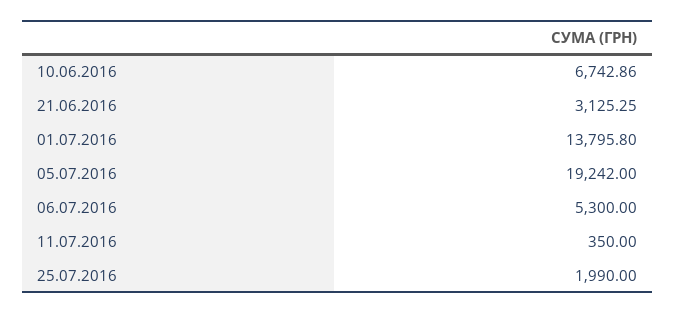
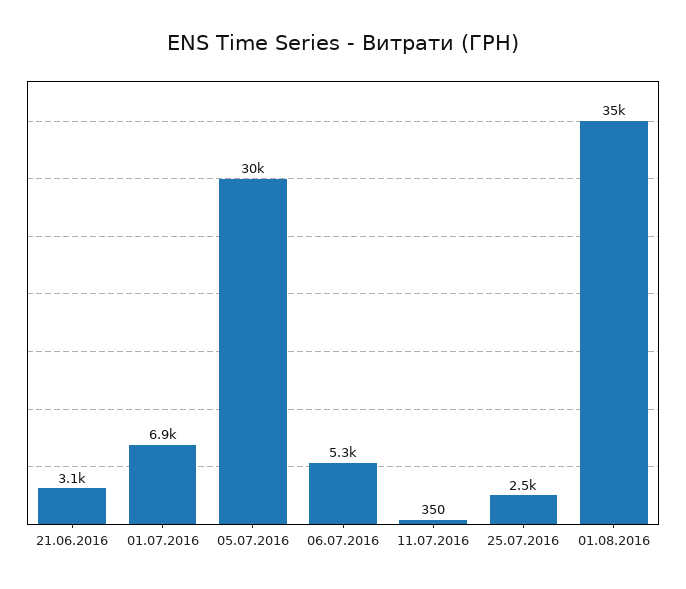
10.06.2016: 6742.86 -> none
01.07.2016: 13795.8 -> 6900
05.07.2016: 19242 -> 30000
25.07.2016: 1990 -> 2500
01.08.2016: none -> 35000

